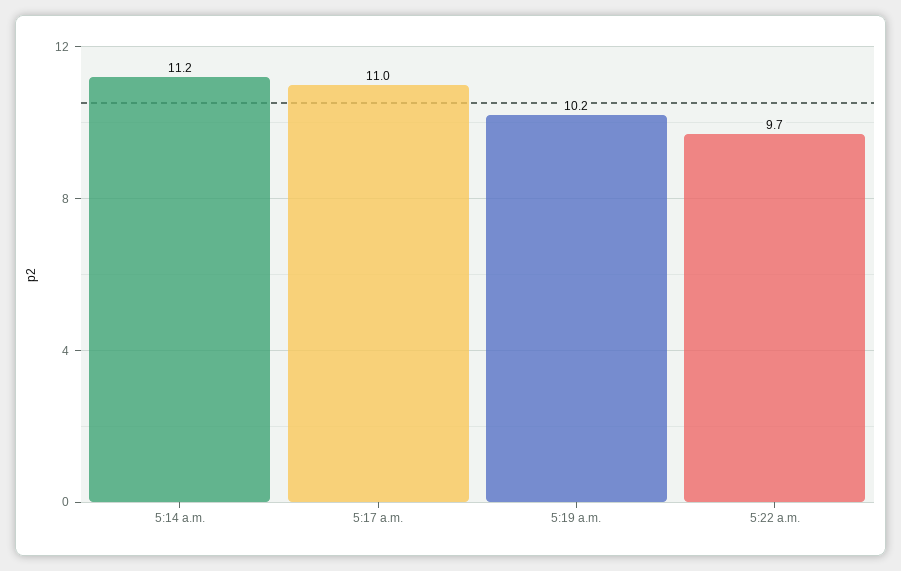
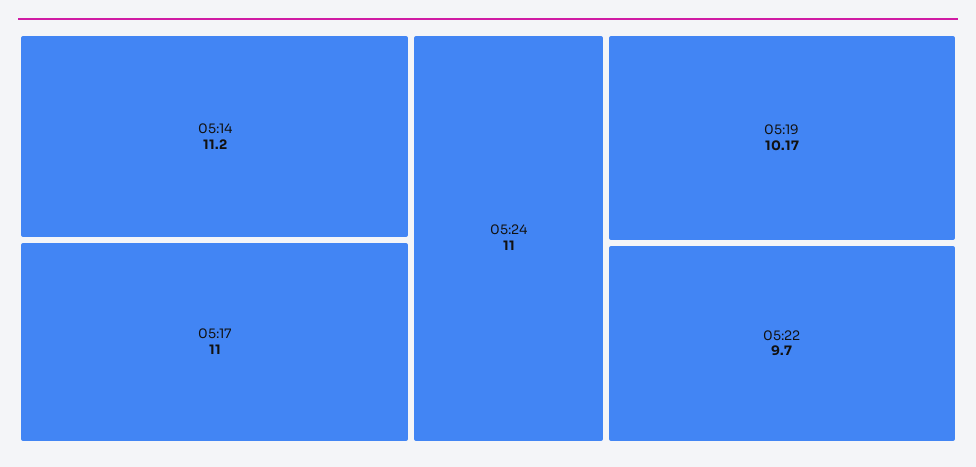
5:19 a.m.: 10.2 -> 10.17
05:24: none -> 11

